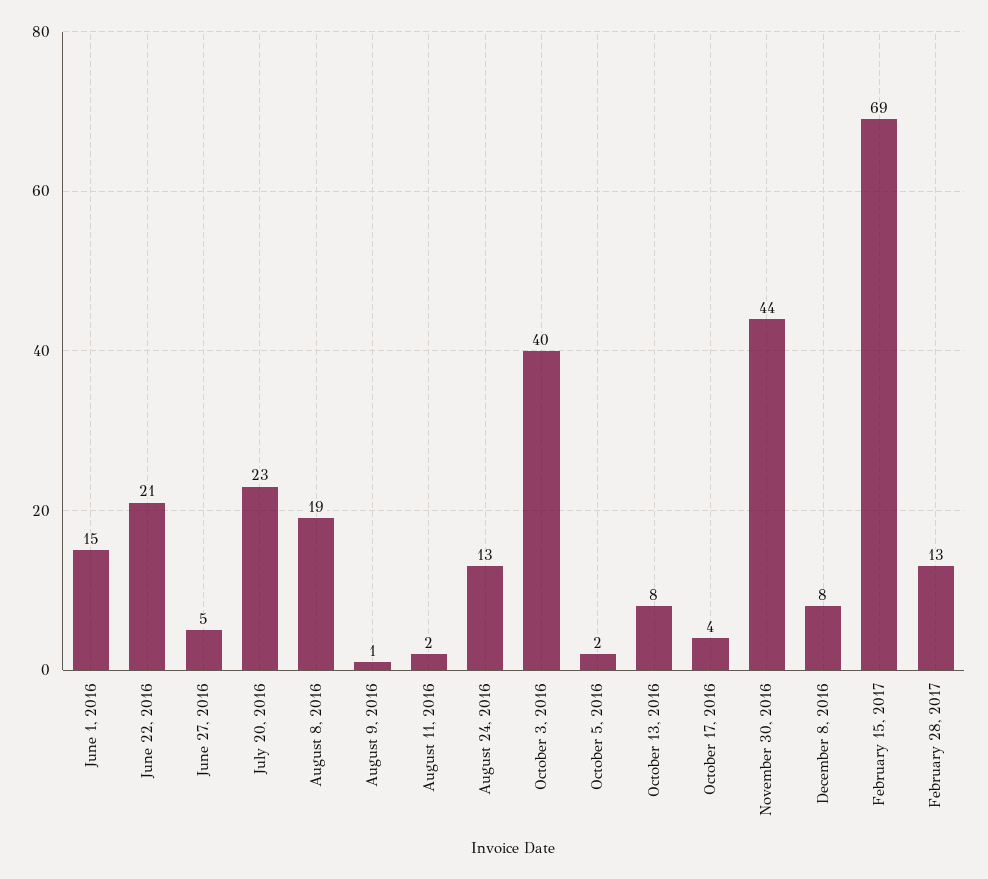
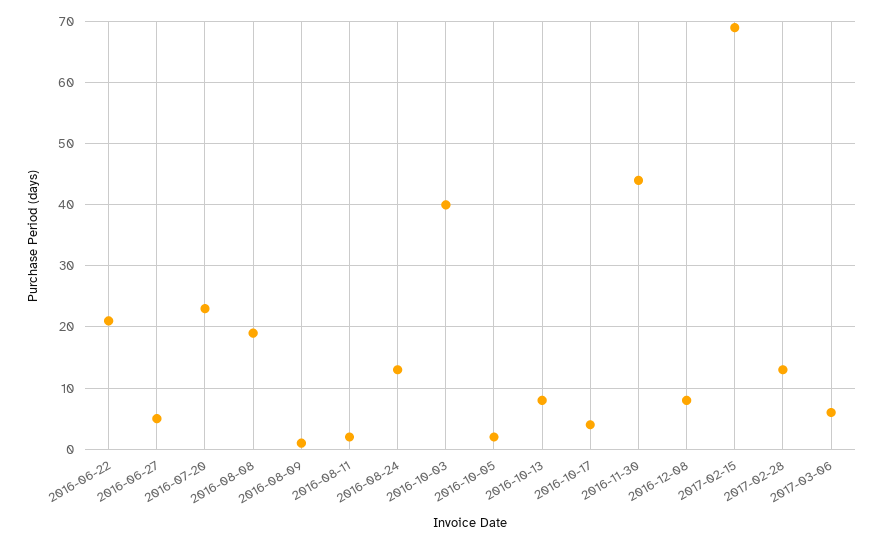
June 1, 2016: 15 -> none
2017-03-06: none -> 6

